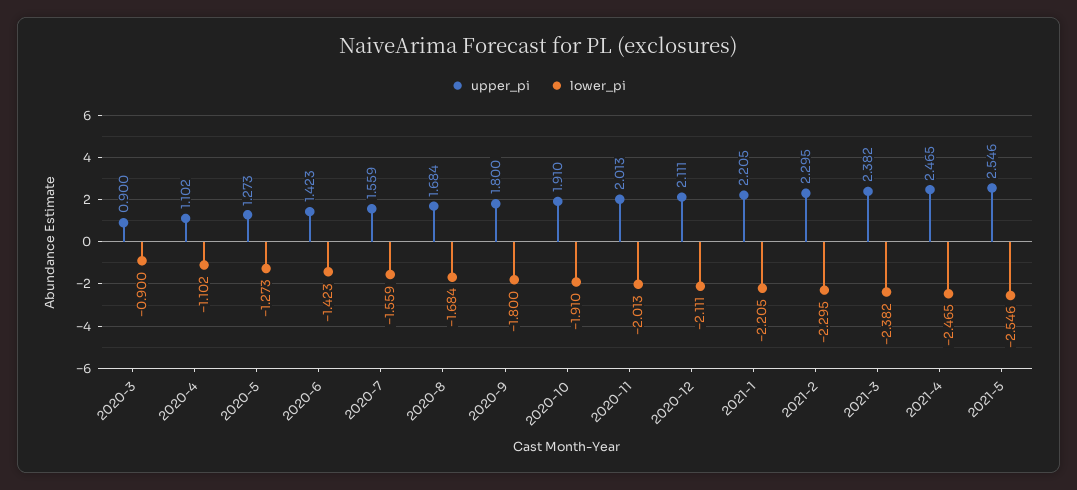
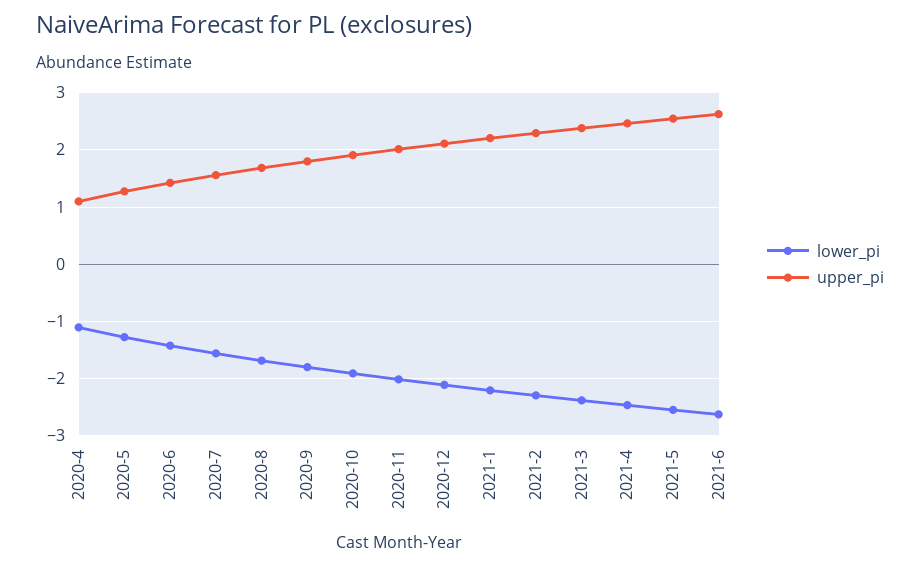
upper_pi, 2020-3: 0.9 -> none
lower_pi, 2020-3: -0.9 -> none
lower_pi, 2021-6: none -> -2.6
upper_pi, 2021-6: none -> 2.6

